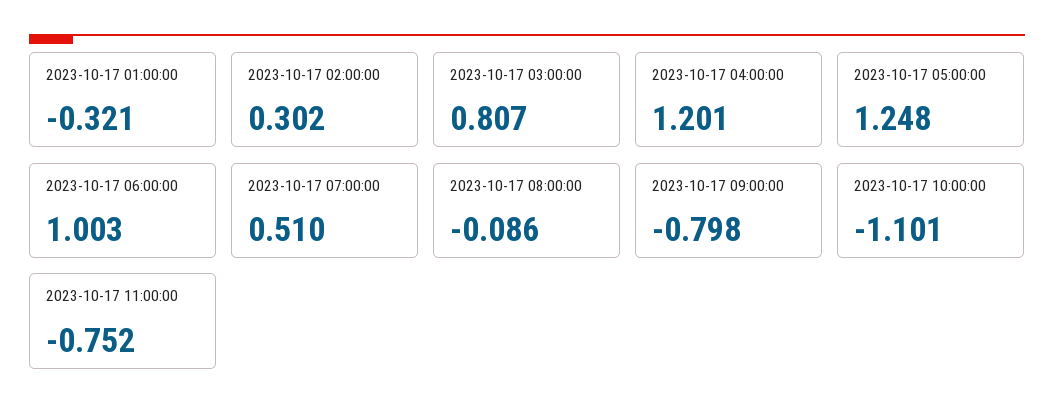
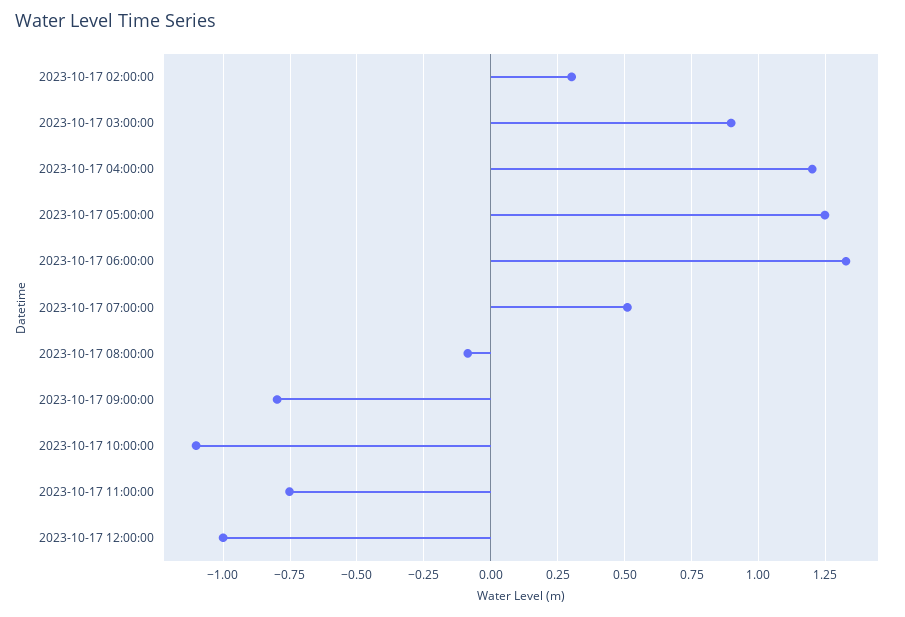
2023-10-17 01:00:00: -0.321 -> none
2023-10-17 03:00:00: 0.807 -> 0.9
2023-10-17 06:00:00: 1.003 -> 1.325
2023-10-17 12:00:00: none -> -1

